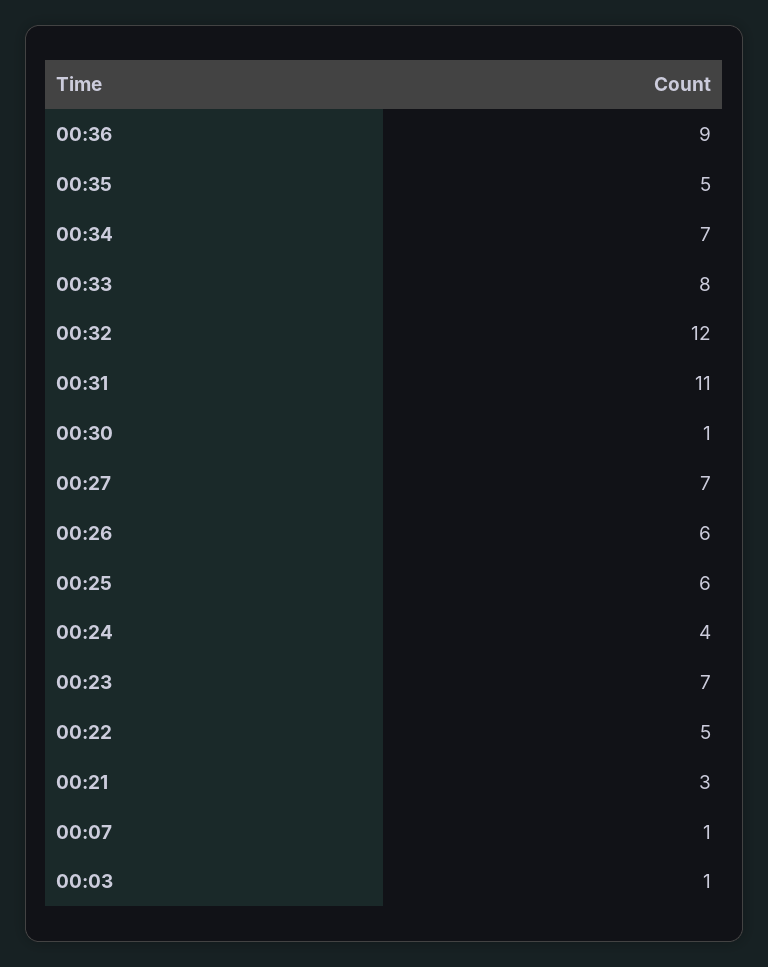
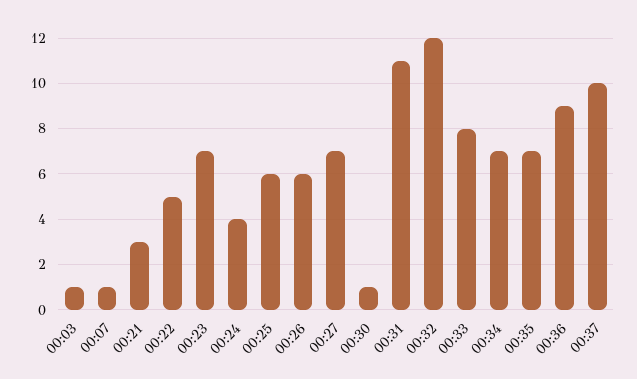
00:35: 5 -> 7
00:37: none -> 10

